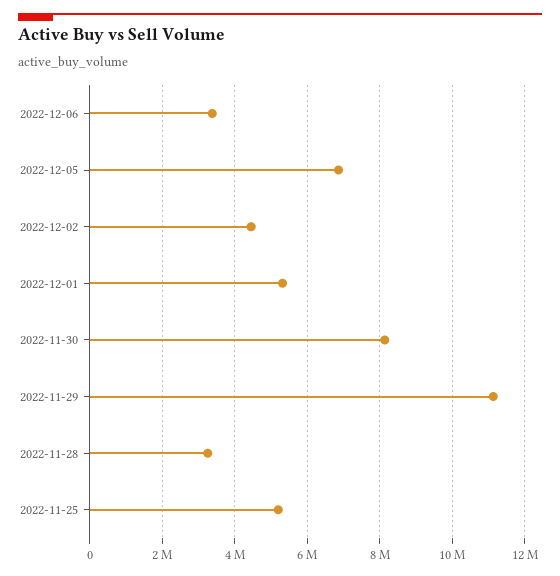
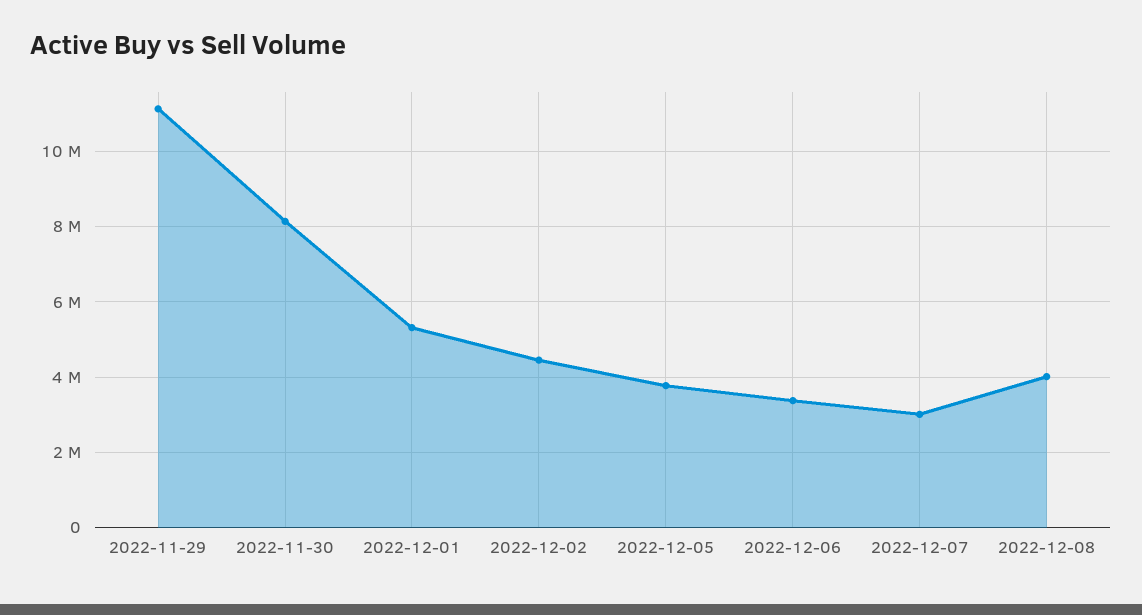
2022-12-05: 6800000 -> 3800000
2022-11-28: 3200000 -> none
2022-11-25: 5200000 -> none
2022-12-07: none -> 3000000
2022-12-08: none -> 4000000

